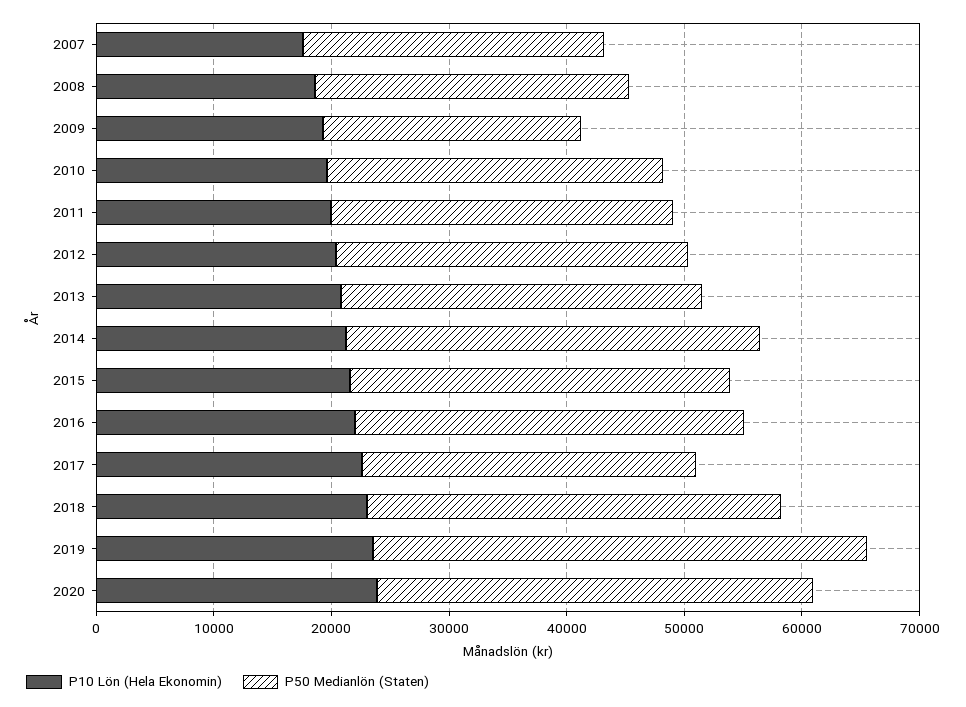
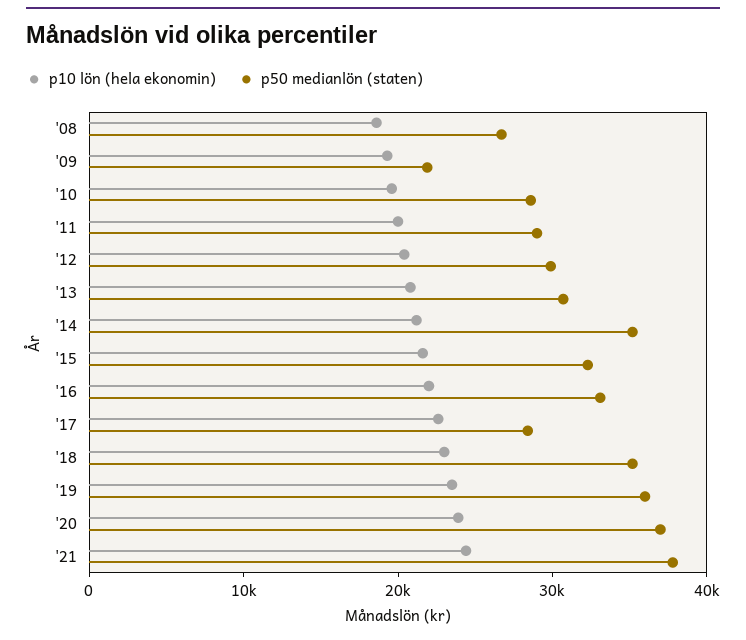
P10 Lön (Hela Ekonomin), 2007: 18000 -> none
P50 Medianlön (Staten), 2007: 26000 -> none
P50 Medianlön (Staten), 2019: 42000 -> 36000
P10 Lön (Hela Ekonomin), '21: none -> 24000
P50 Medianlön (Staten), '21: none -> 38000

